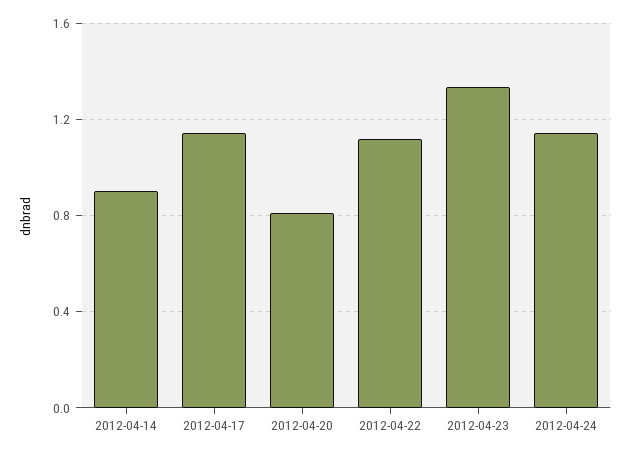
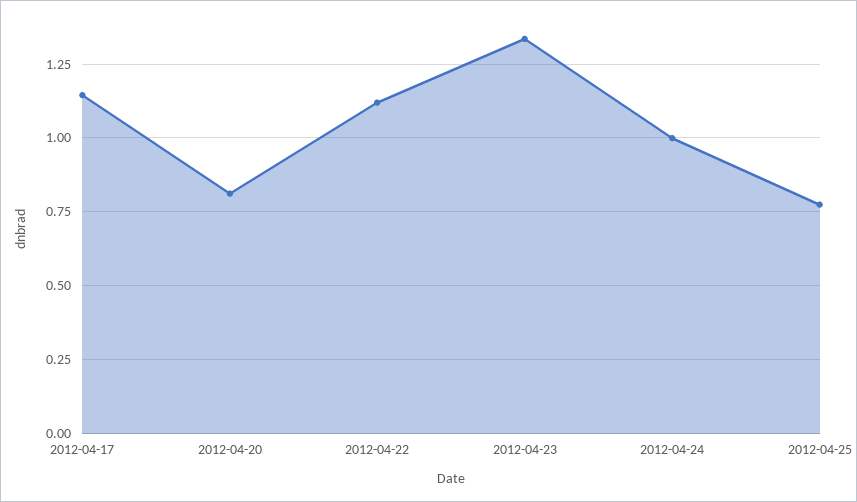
2012-04-14: 0.9 -> none
2012-04-24: 1.15 -> 1
2012-04-25: none -> 0.775

